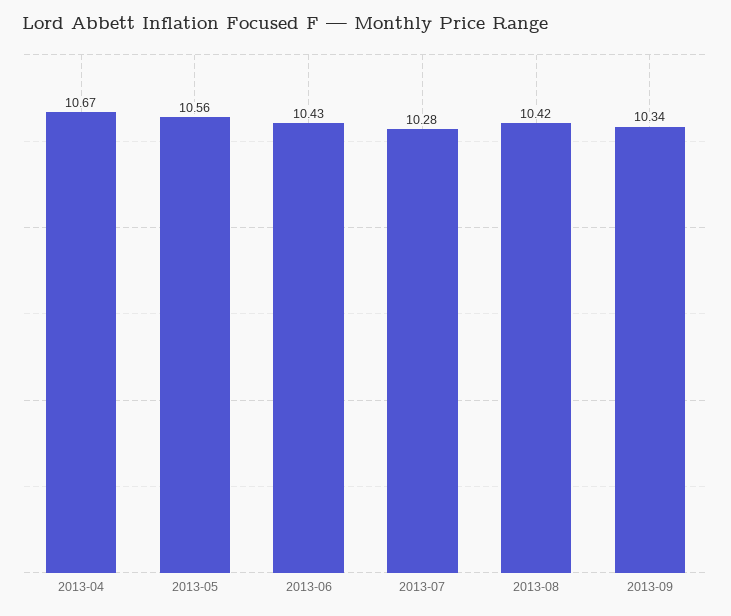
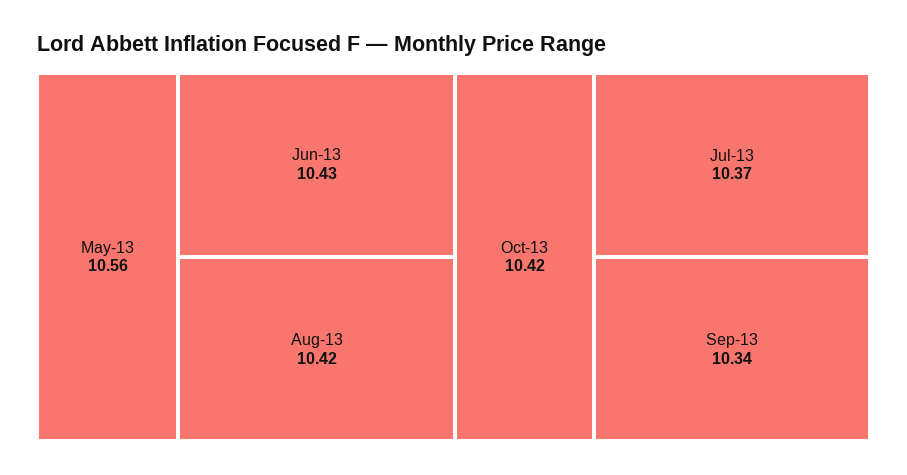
2013-04: 10.67 -> none
2013-07: 10.28 -> 10.37
Oct-13: none -> 10.42

